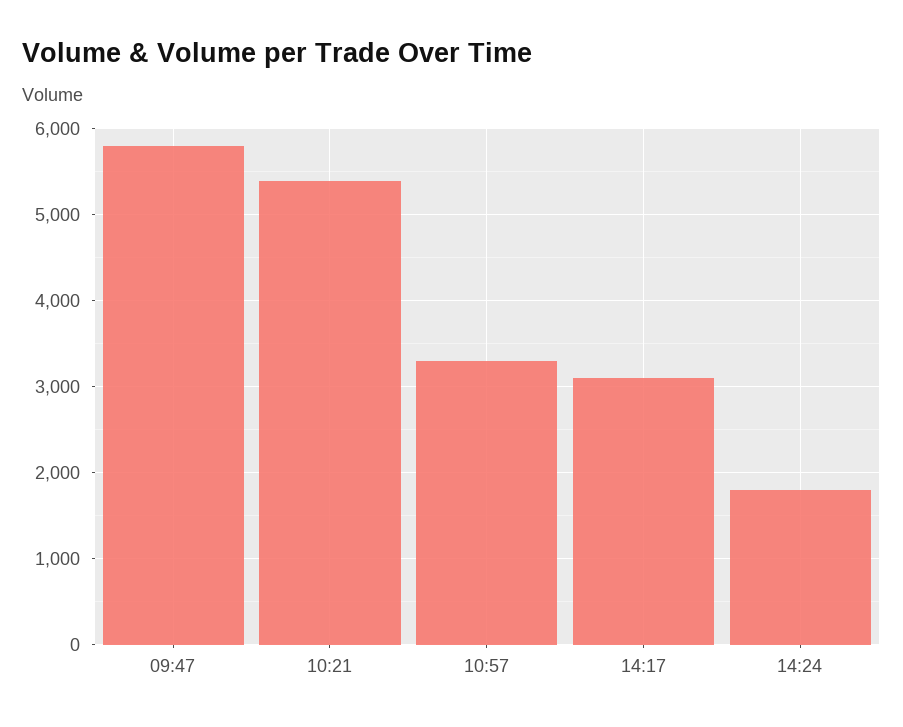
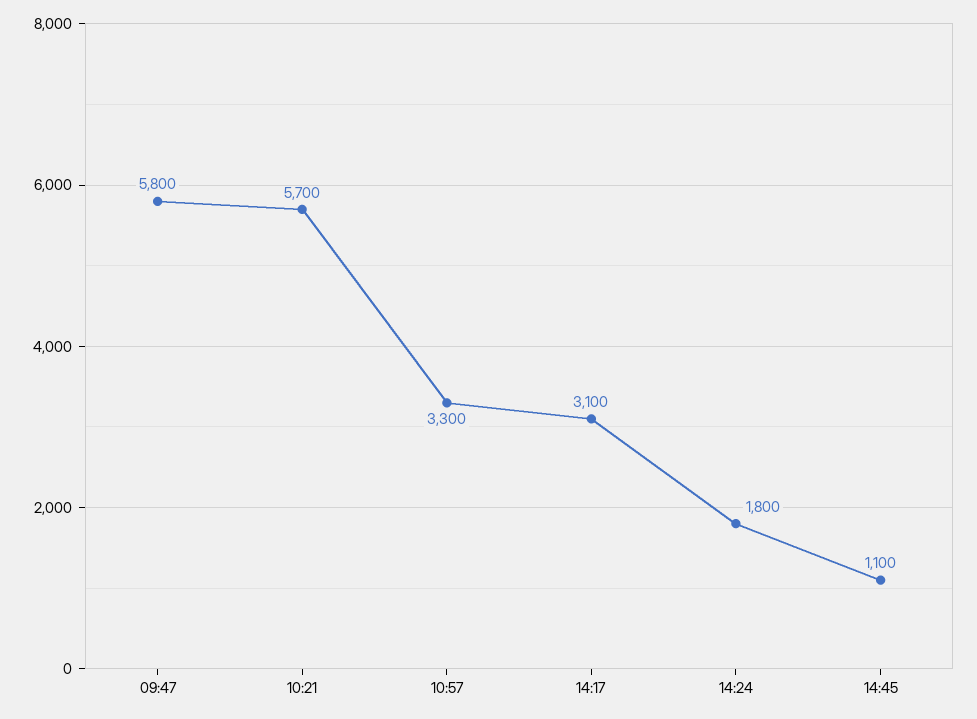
10:21: 5400 -> 5700
14:45: none -> 1100

